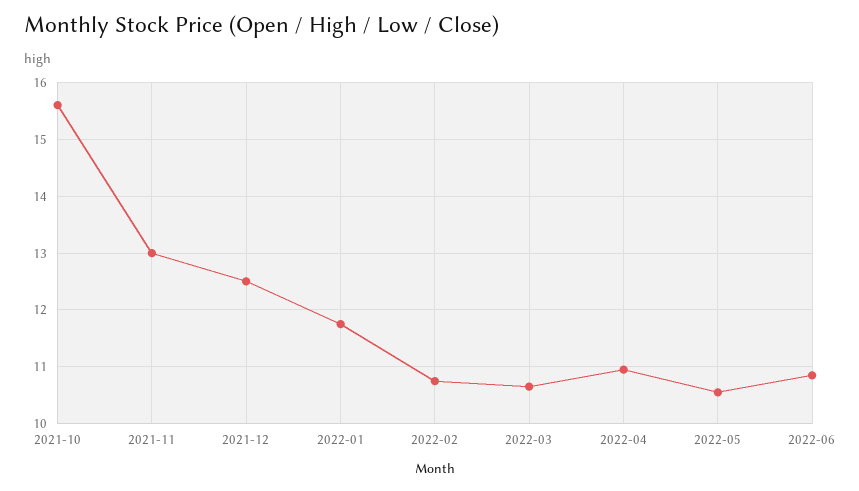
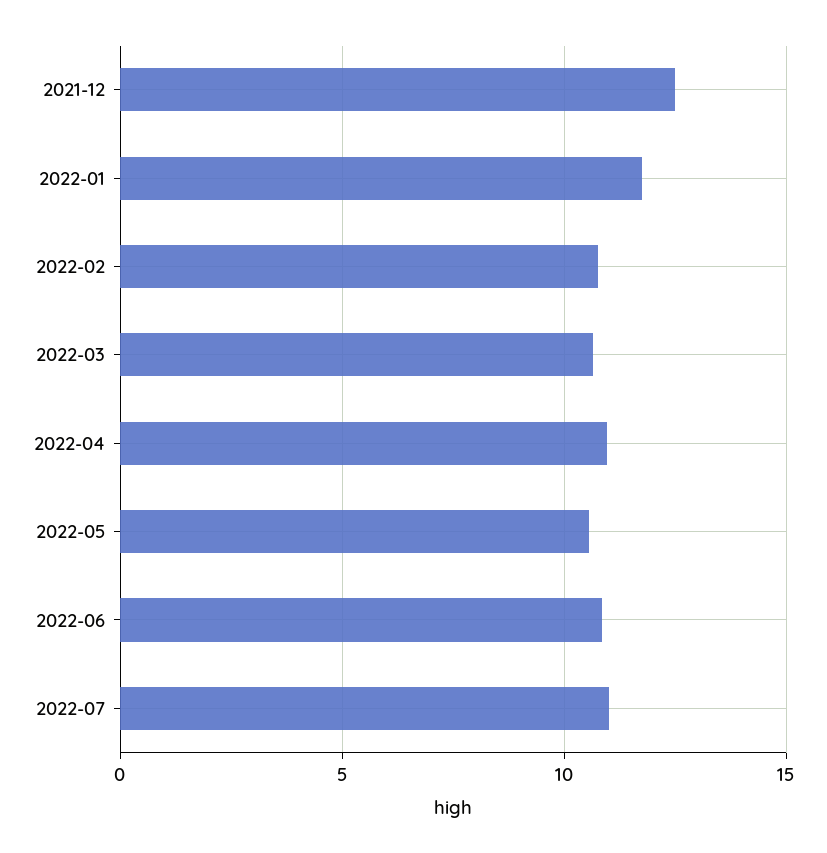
2021-10: 15.6 -> none
2021-11: 13 -> none
2022-07: none -> 11

